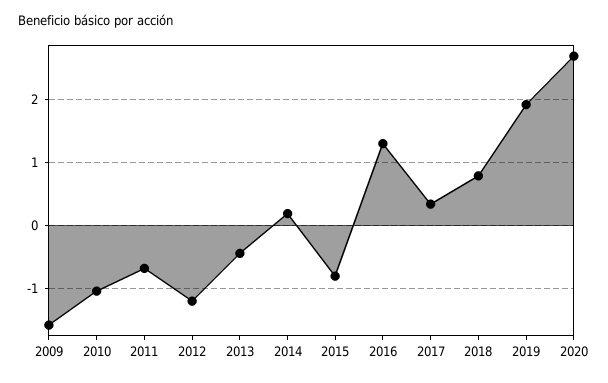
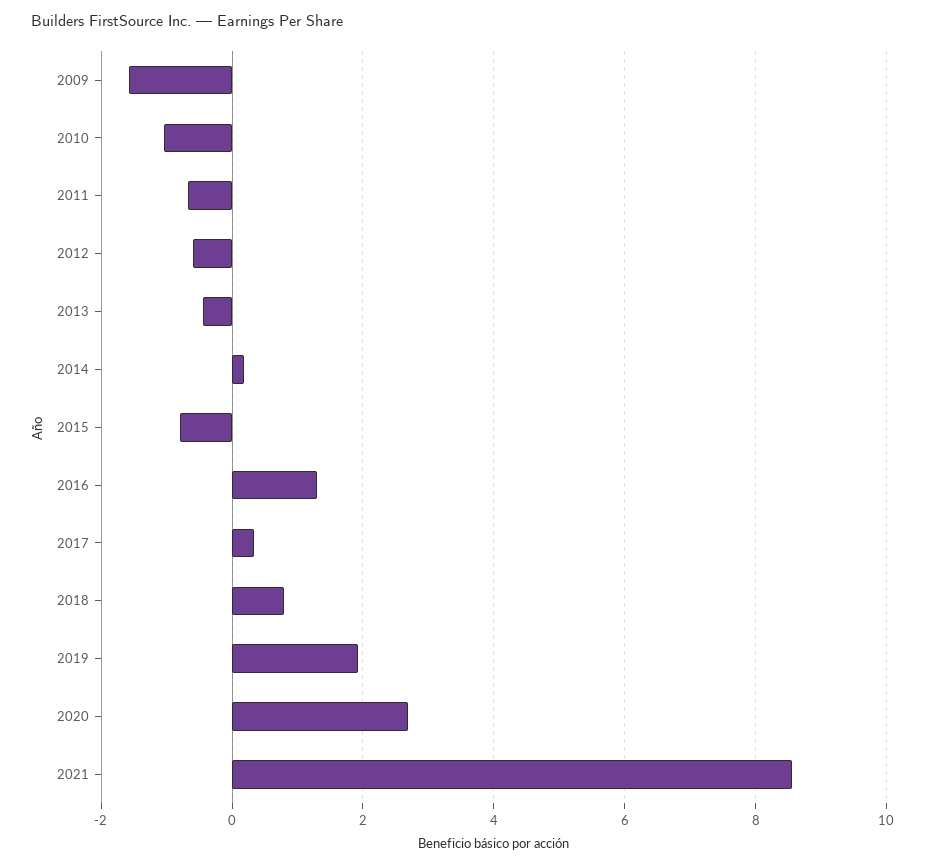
2012: -1.2 -> -0.6
2021: none -> 8.6

